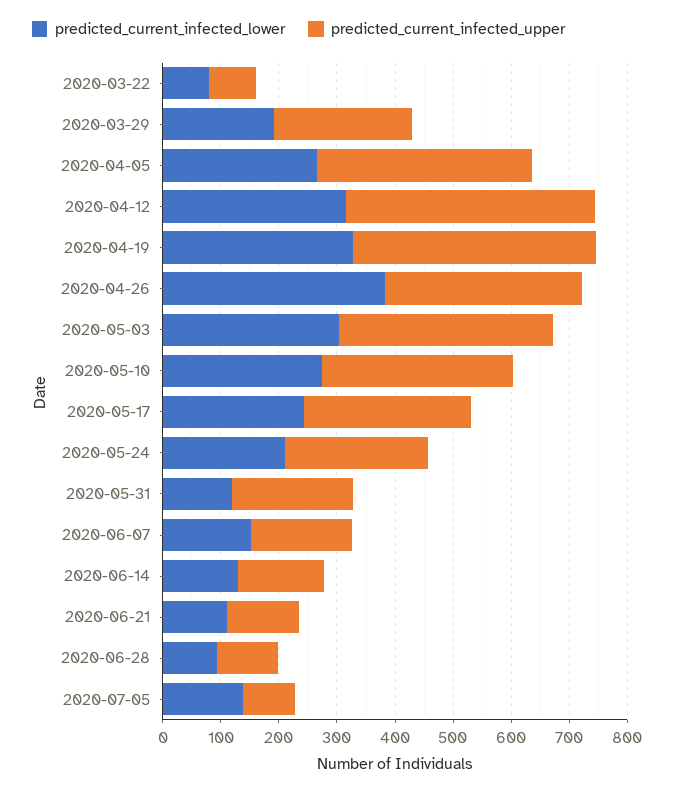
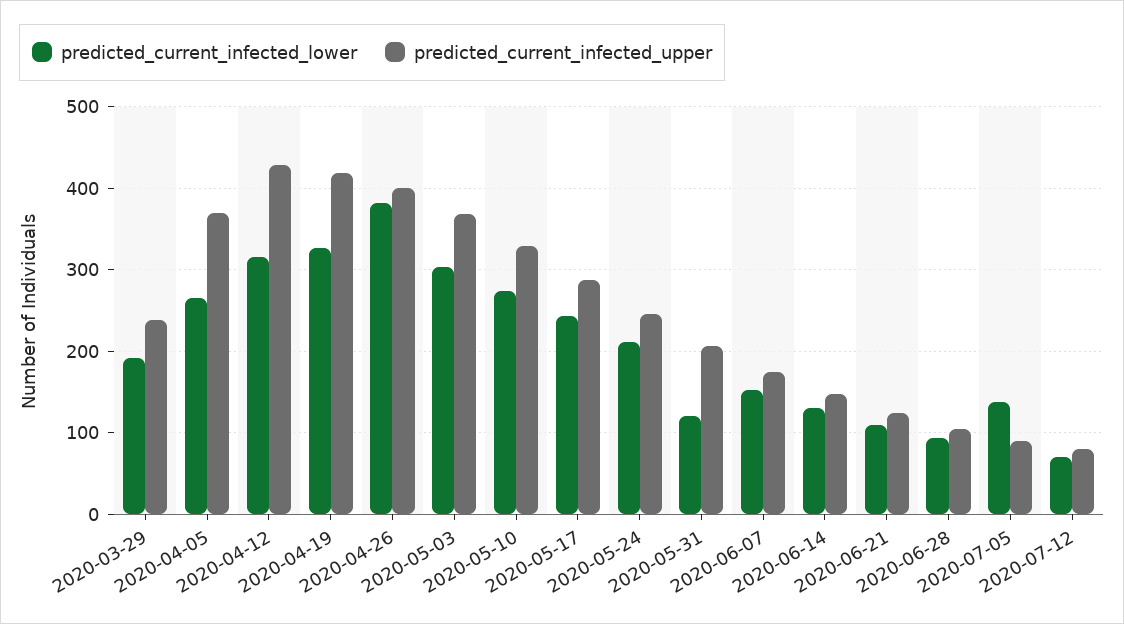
predicted_current_infected_lower, 2020-03-22: 80 -> none
predicted_current_infected_upper, 2020-03-22: 80 -> none
predicted_current_infected_upper, 2020-04-26: 340 -> 400
predicted_current_infected_lower, 2020-07-12: none -> 70
predicted_current_infected_upper, 2020-07-12: none -> 80

